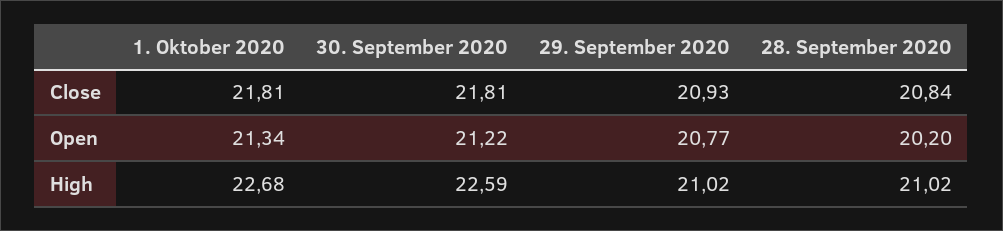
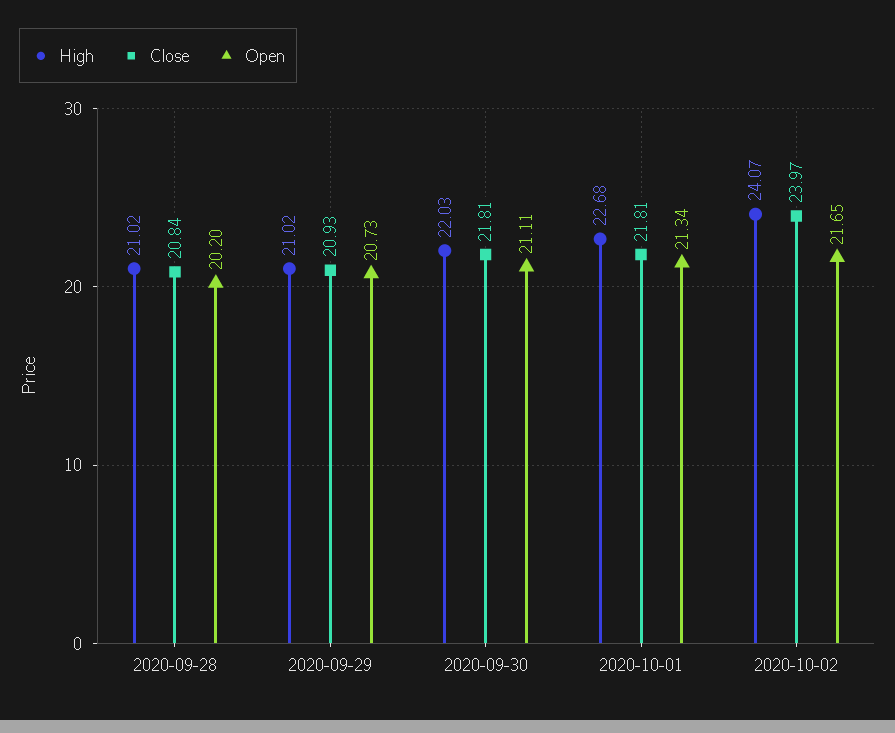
Open, 30. September 2020: 21.22 -> 21.11
Open, 29. September 2020: 20.77 -> 20.73
High, 30. September 2020: 22.59 -> 22.03
High, 2020-10-02: none -> 24.07
Close, 2020-10-02: none -> 23.97
Open, 2020-10-02: none -> 21.65

